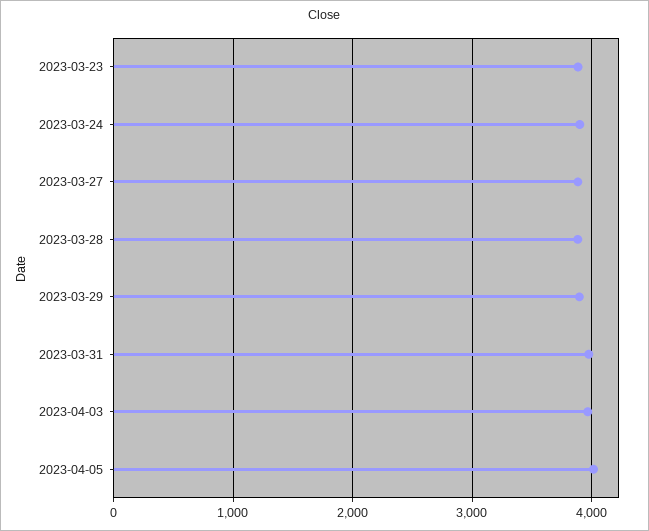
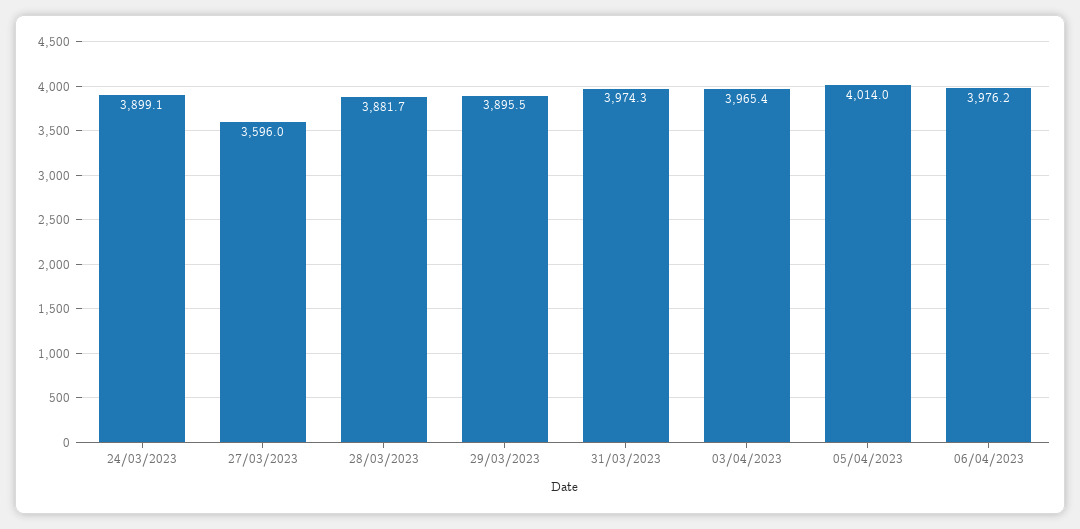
2023-03-23: 3900 -> none
2023-03-27: 3900 -> 3596
06/04/2023: none -> 3976.2

